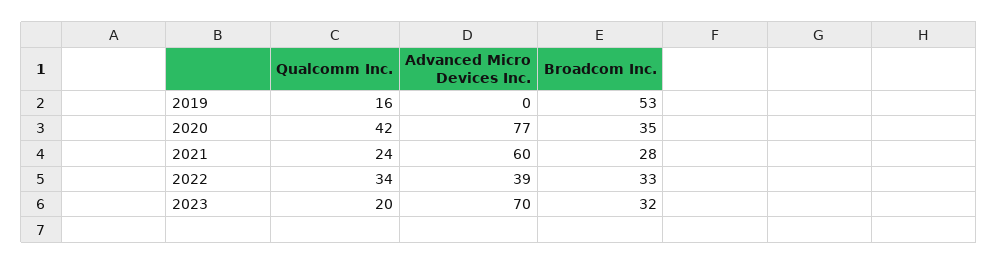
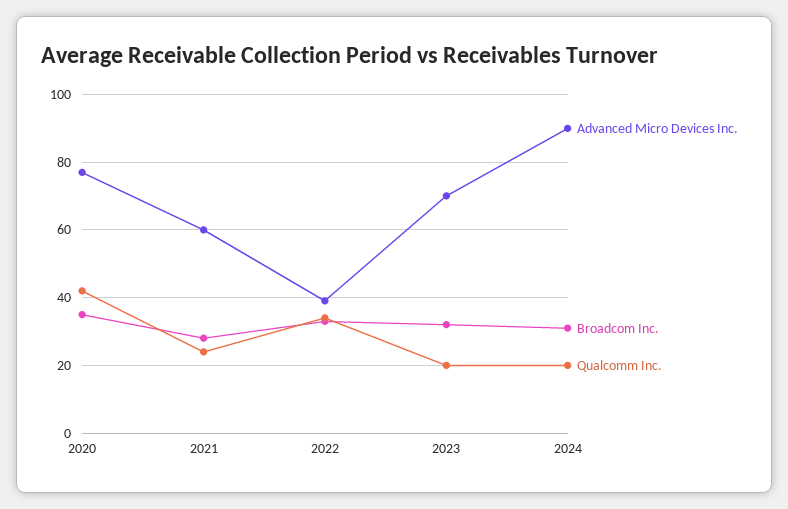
Qualcomm Inc., 2019: 16 -> none
Advanced Micro Devices Inc., 2019: 0 -> none
Broadcom Inc., 2019: 53 -> none
Advanced Micro Devices Inc., 2024: none -> 90
Broadcom Inc., 2024: none -> 30
Qualcomm Inc., 2024: none -> 20

